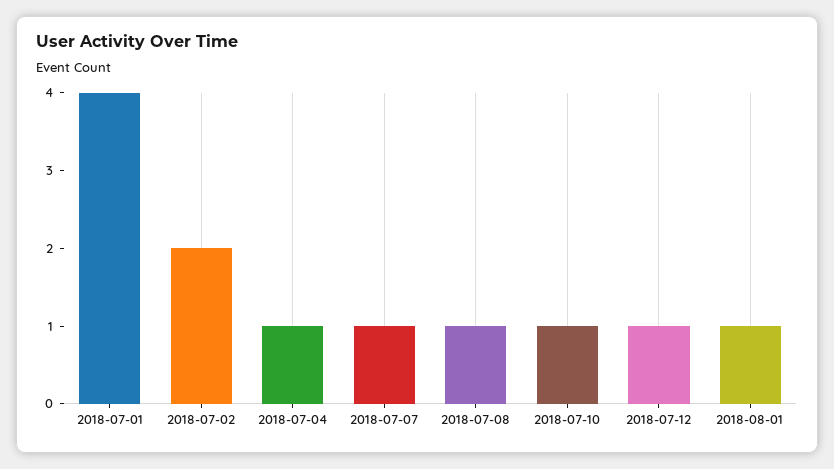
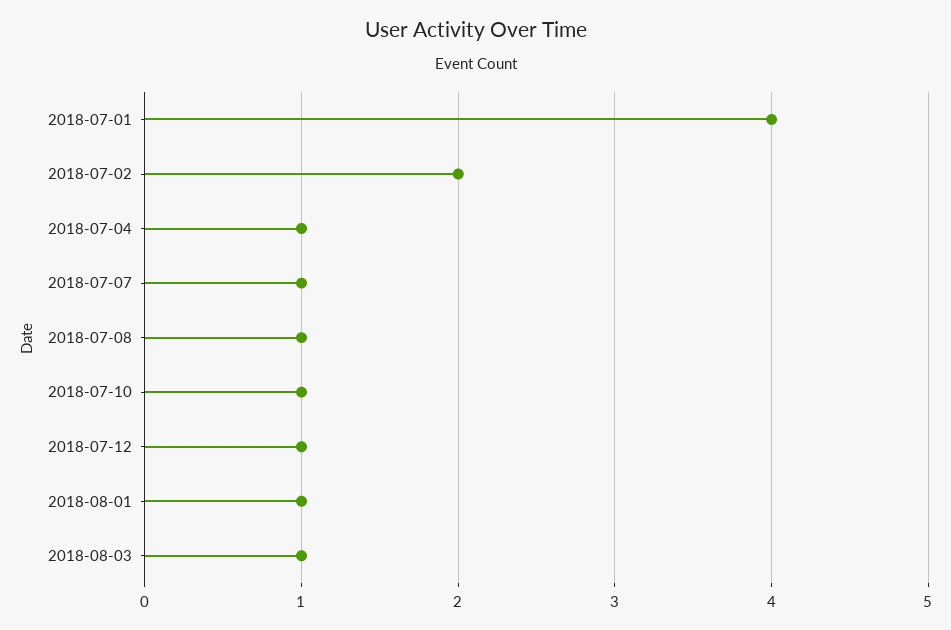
2018-08-03: none -> 1

